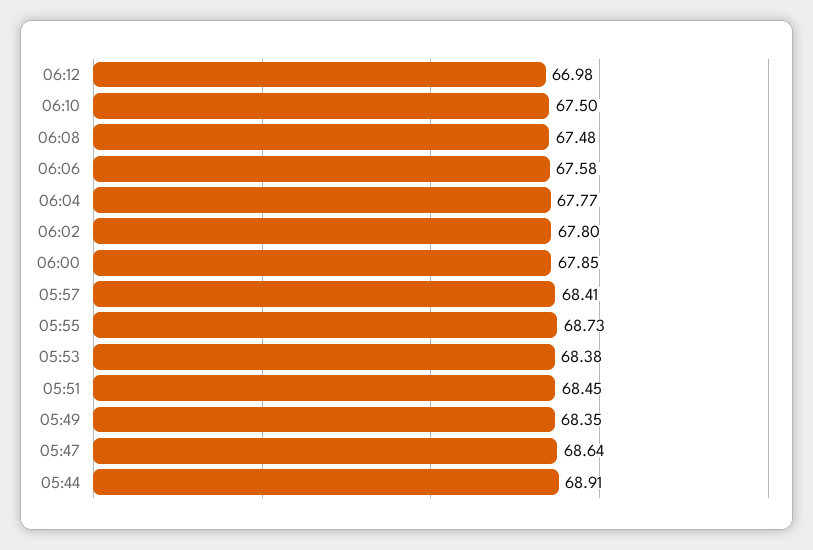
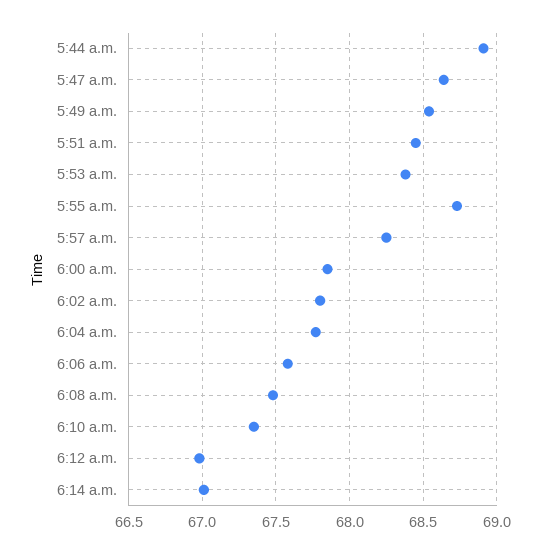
06:10: 67.5 -> 67.35
05:57: 68.41 -> 68.25
05:49: 68.35 -> 68.55
6:14 a.m.: none -> 67

